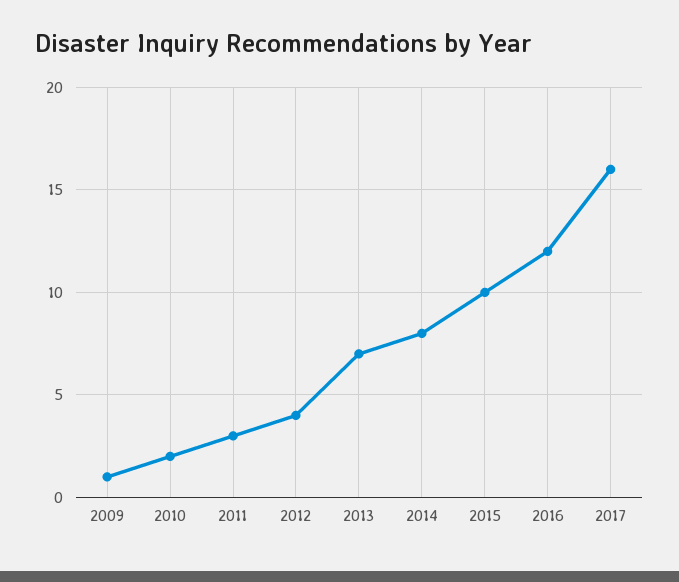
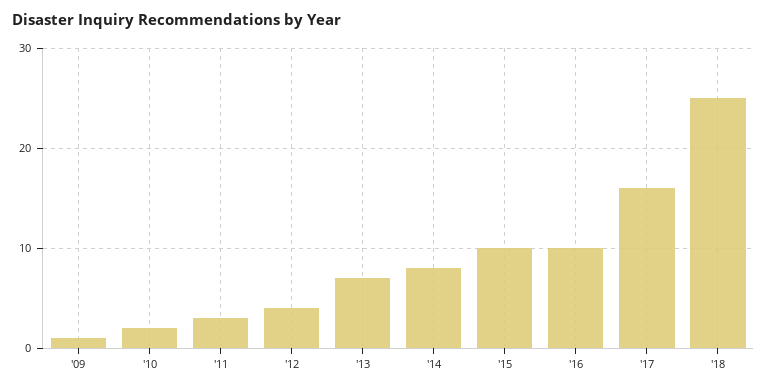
2016: 12 -> 10
'18: none -> 25

